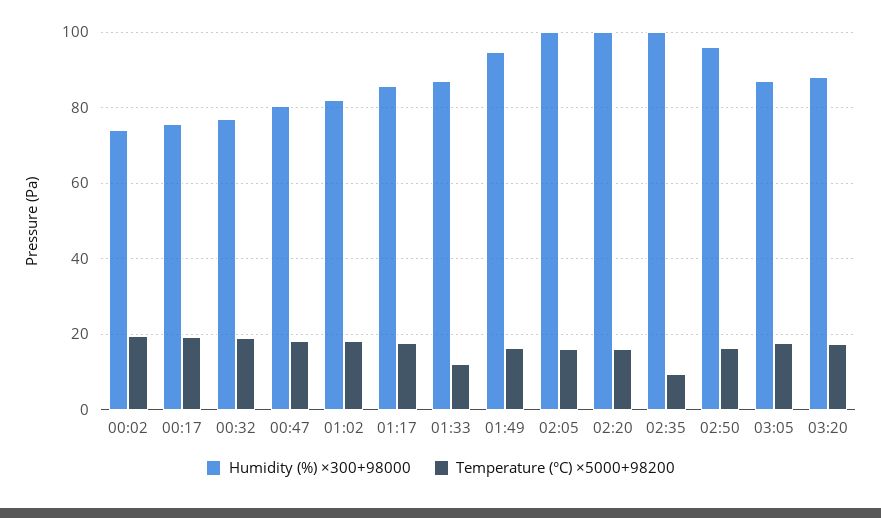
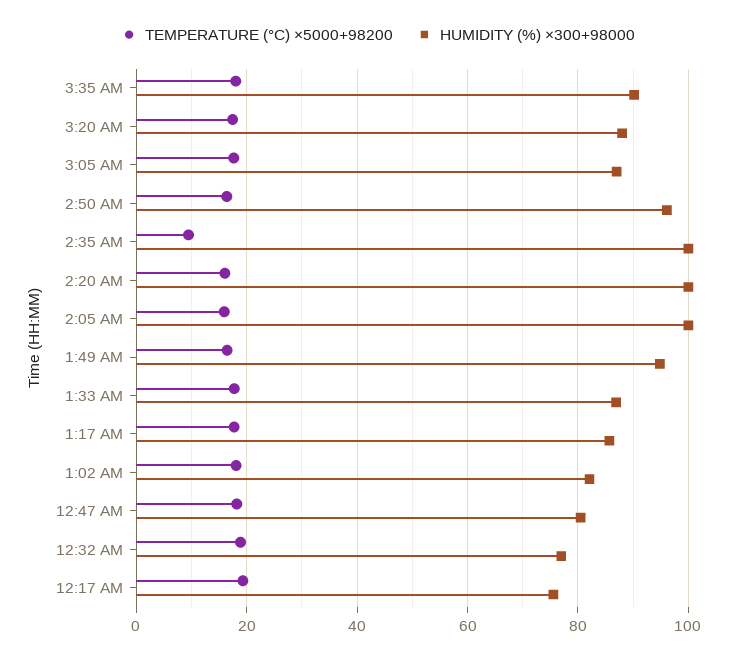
Humidity (%) ×300+98000, 00:02: 74 -> none
Temperature (°C) ×5000+98200, 00:02: 20 -> none
Temperature (°C) ×5000+98200, 01:33: 12 -> 18
Temperature (°C) ×5000+98200, 3:35 AM: none -> 18
Humidity (%) ×300+98000, 3:35 AM: none -> 90

